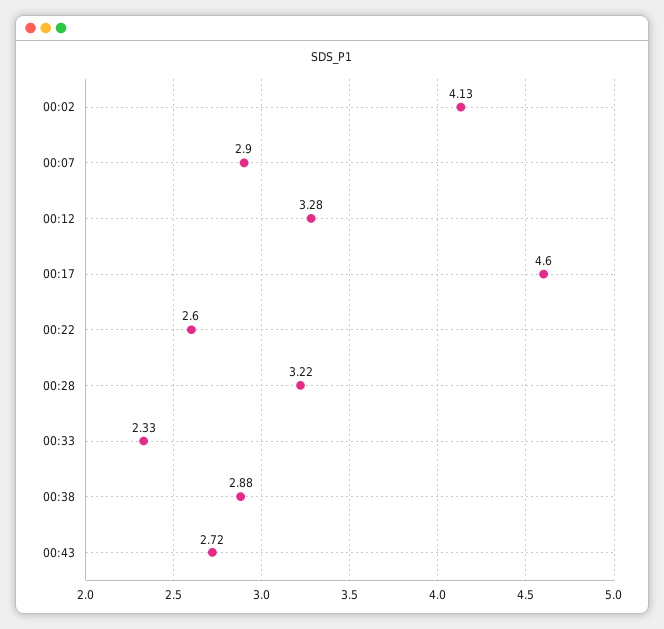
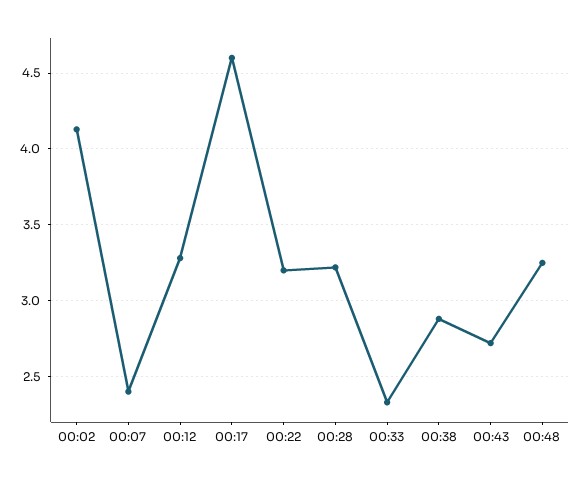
00:07: 2.9 -> 2.4
00:22: 2.6 -> 3.2
00:48: none -> 3.25

